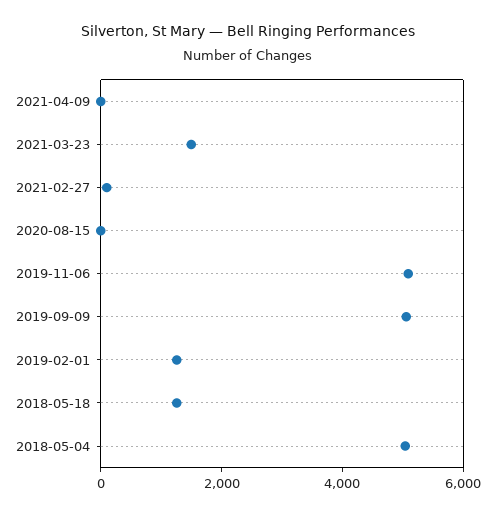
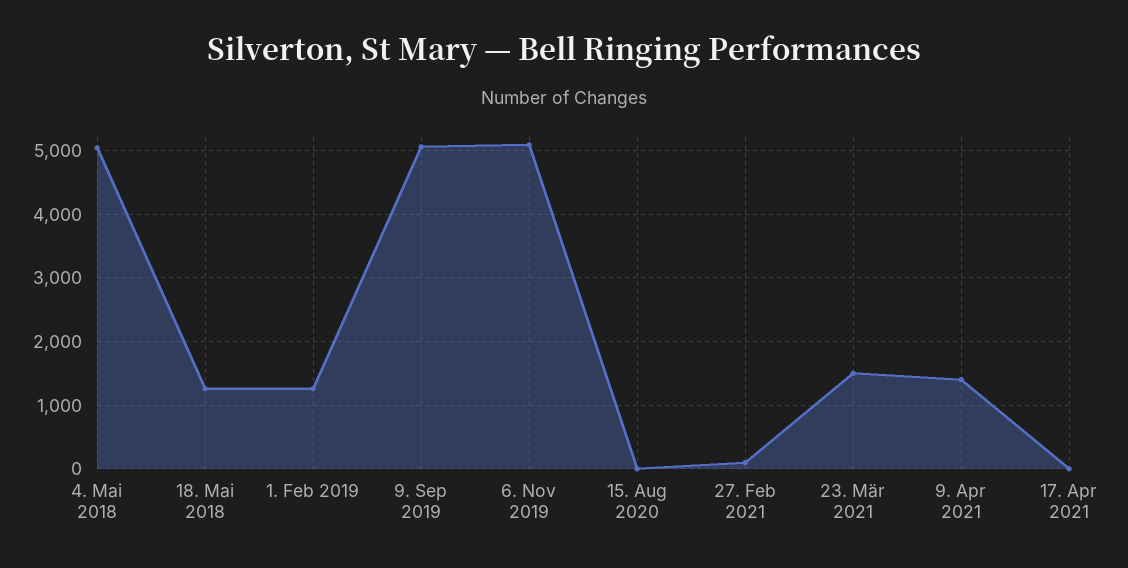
2021-04-09: 0 -> 1400
17. Apr 2021: none -> 0

